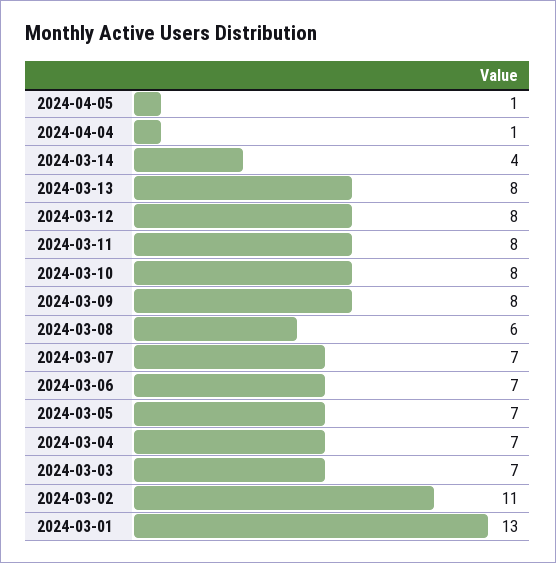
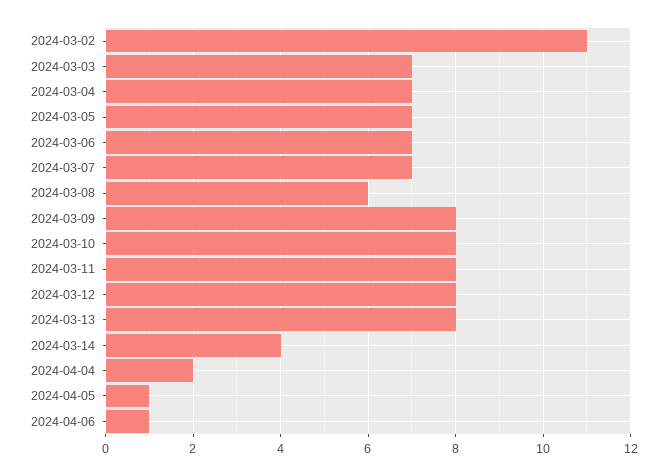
2024-04-04: 1 -> 2
2024-03-01: 13 -> none
2024-04-06: none -> 1

